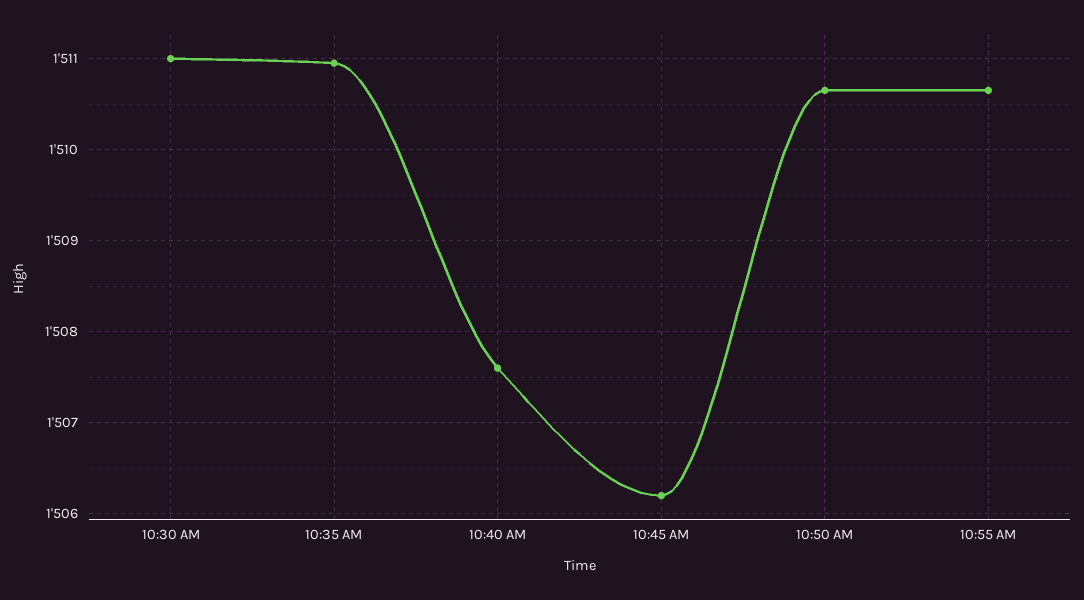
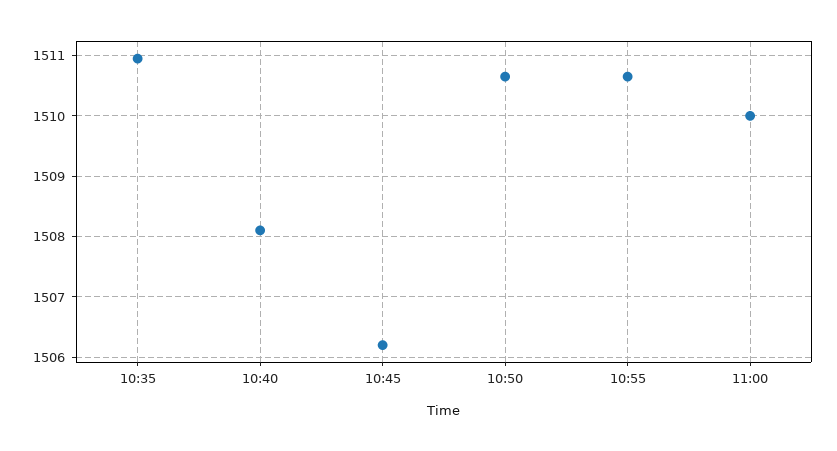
10:30 AM: 1511 -> none
10:40 AM: 1507.6 -> 1508.1
11:00: none -> 1510

